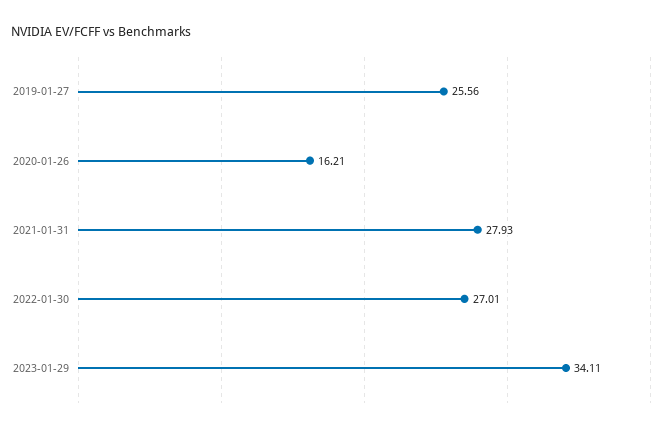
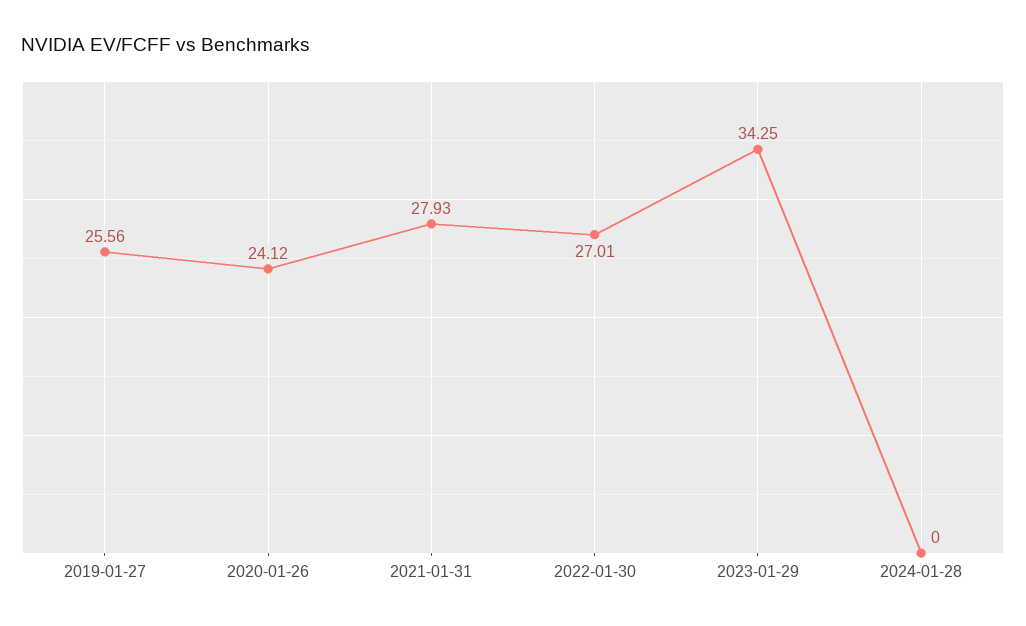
2020-01-26: 16.21 -> 24.12
2023-01-29: 34.11 -> 34.25
2024-01-28: none -> 0

